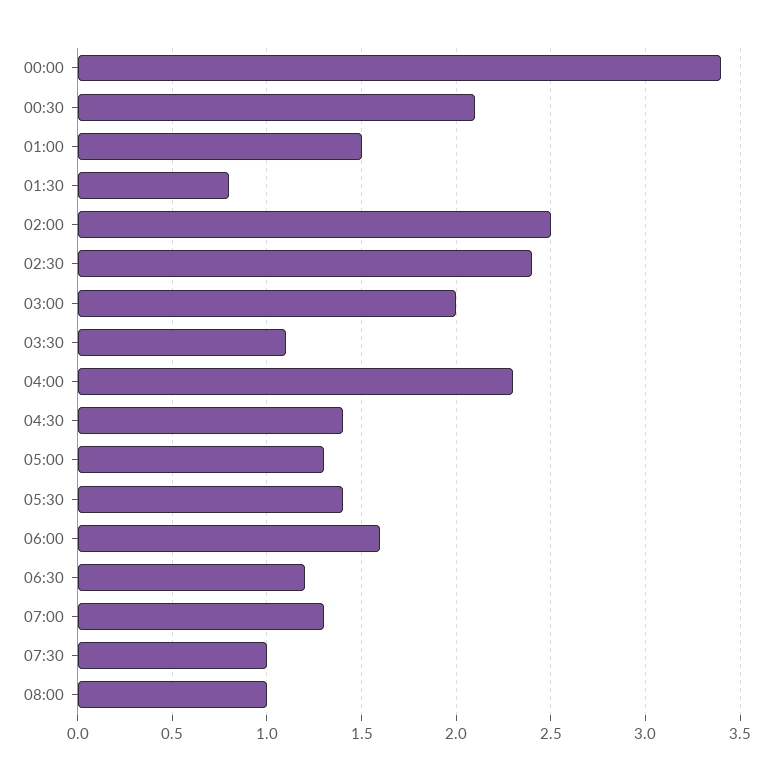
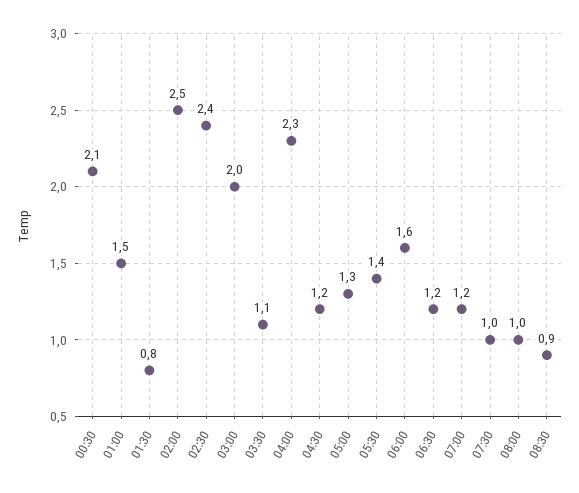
00:00: 3.4 -> none
04:30: 1.4 -> 1.2
07:00: 1.3 -> 1.2
08:30: none -> 0.9

